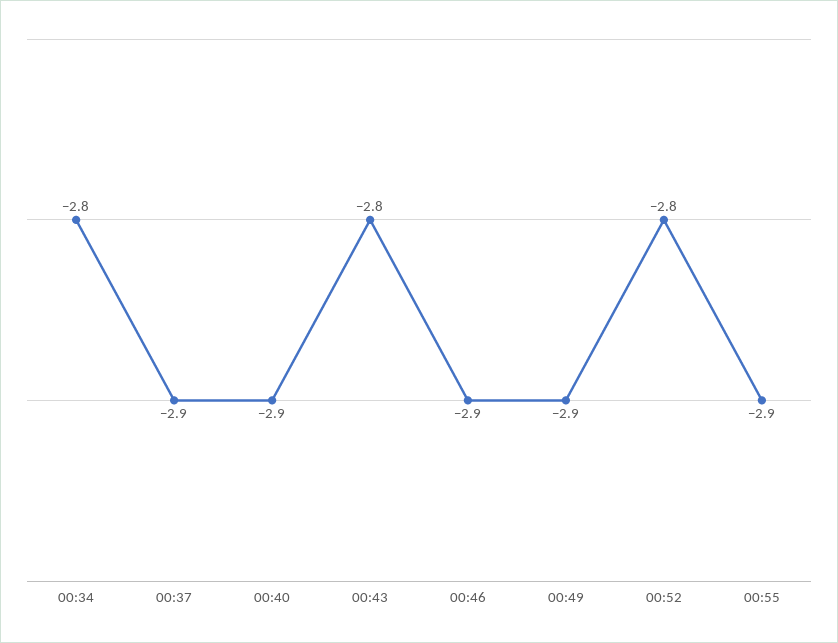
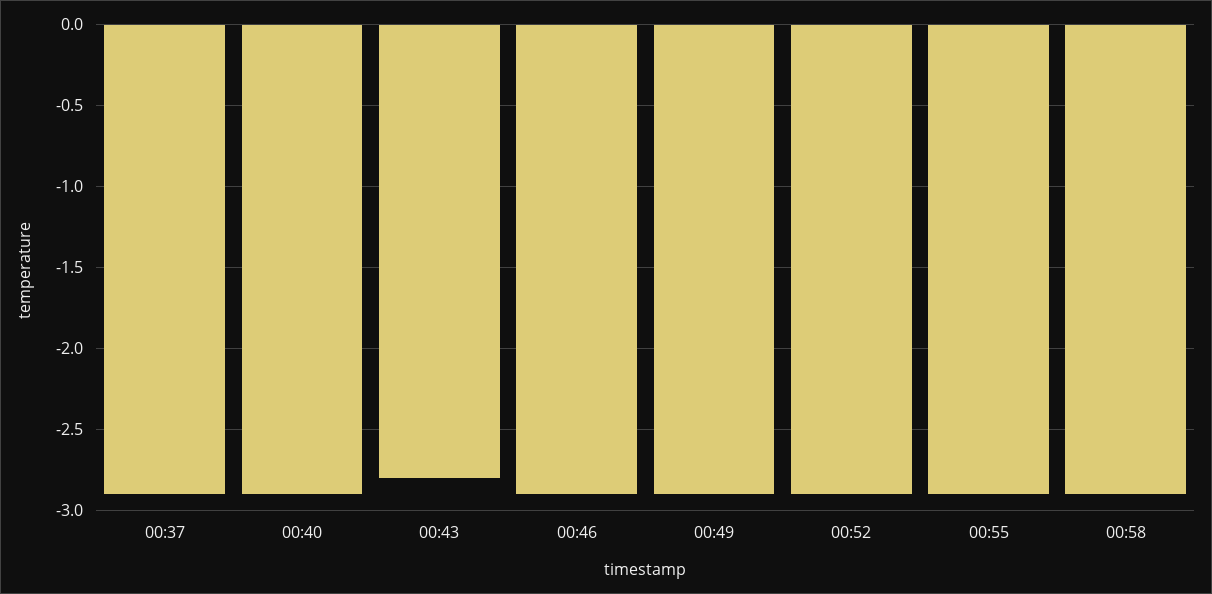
00:34: -2.8 -> none
00:52: -2.8 -> -2.9
00:58: none -> -2.9

